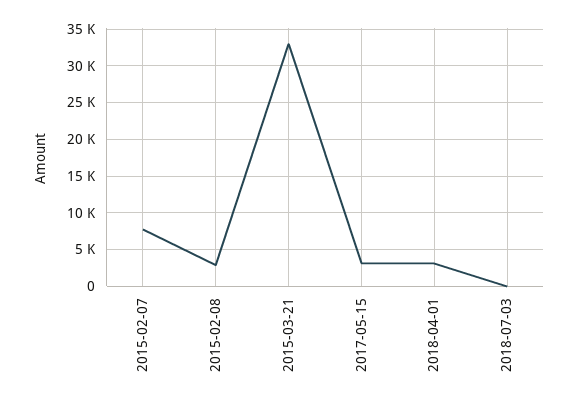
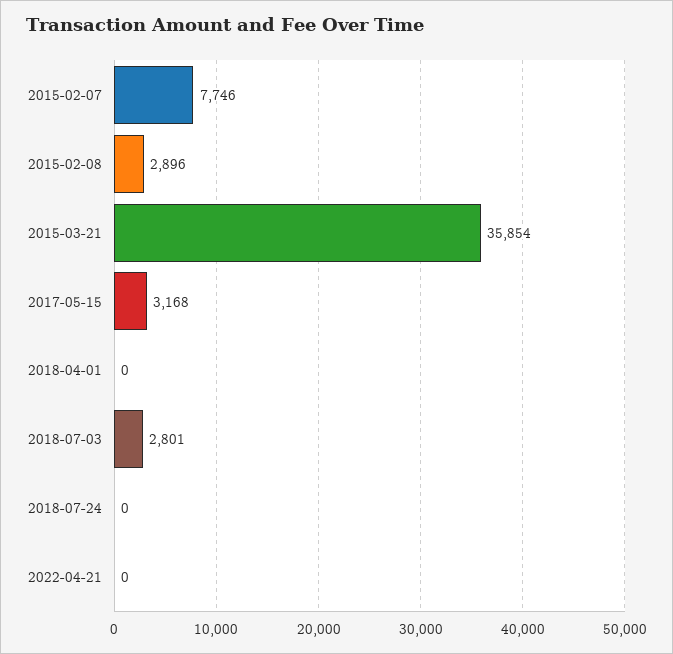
2015-03-21: 33000 -> 35854
2018-04-01: 3000 -> 0
2018-07-03: 0 -> 2801
2018-07-24: none -> 0
2022-04-21: none -> 0

